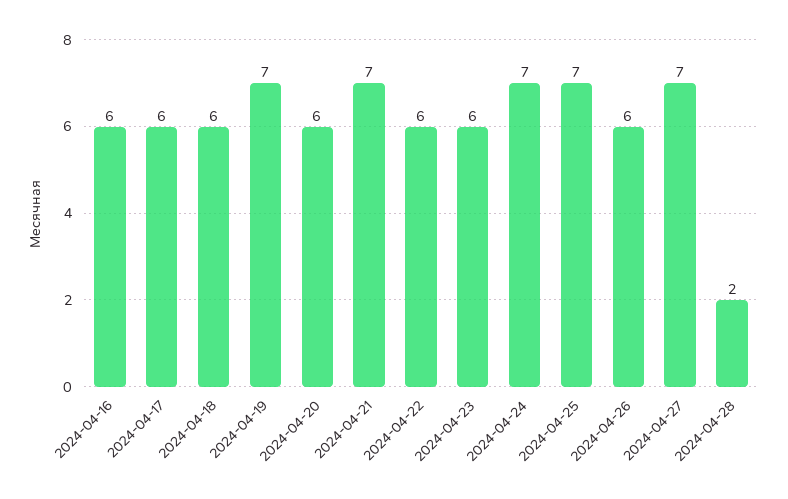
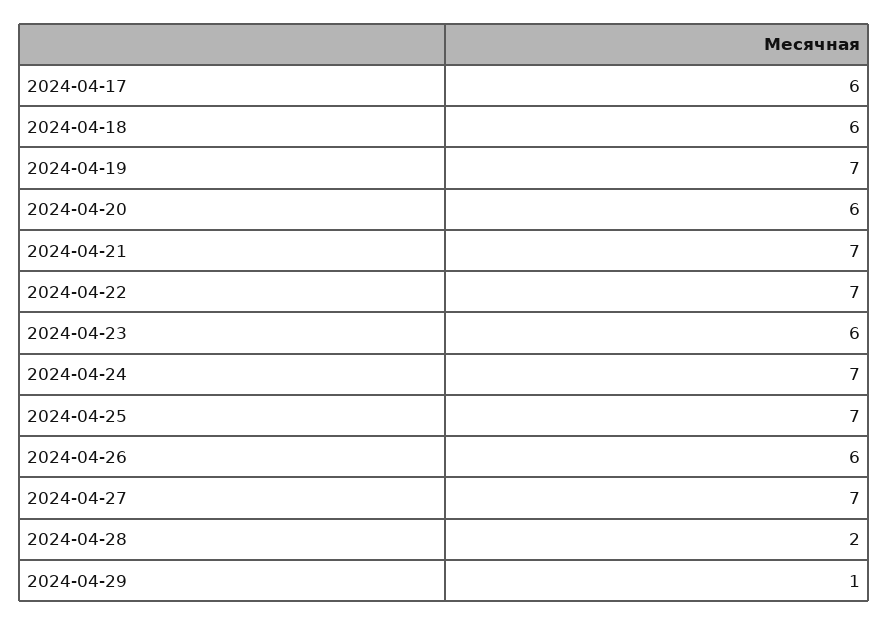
2024-04-16: 6 -> none
2024-04-22: 6 -> 7
2024-04-29: none -> 1

